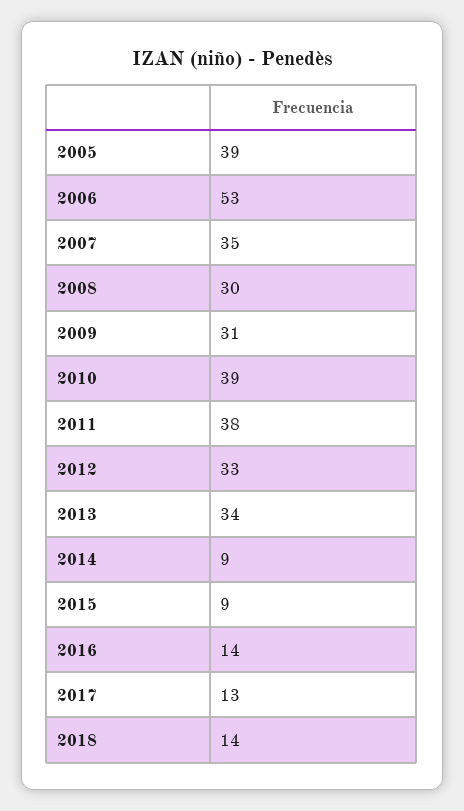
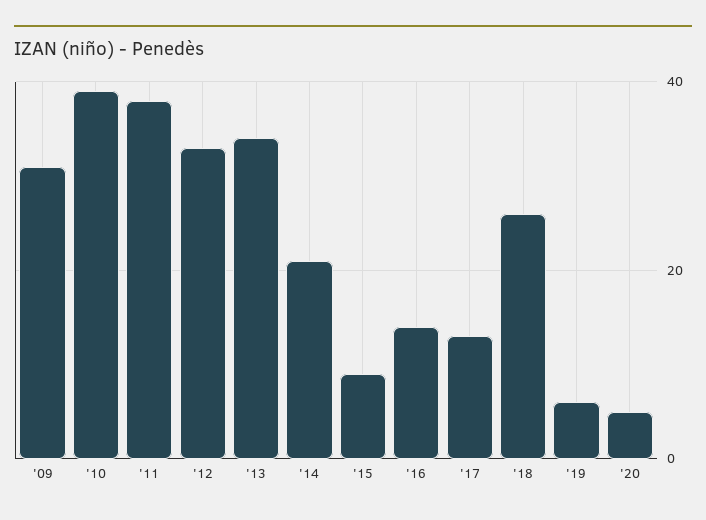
2005: 39 -> none
2006: 53 -> none
2007: 35 -> none
2008: 30 -> none
2014: 9 -> 20
2018: 14 -> 25
'19: none -> 5
'20: none -> 5

